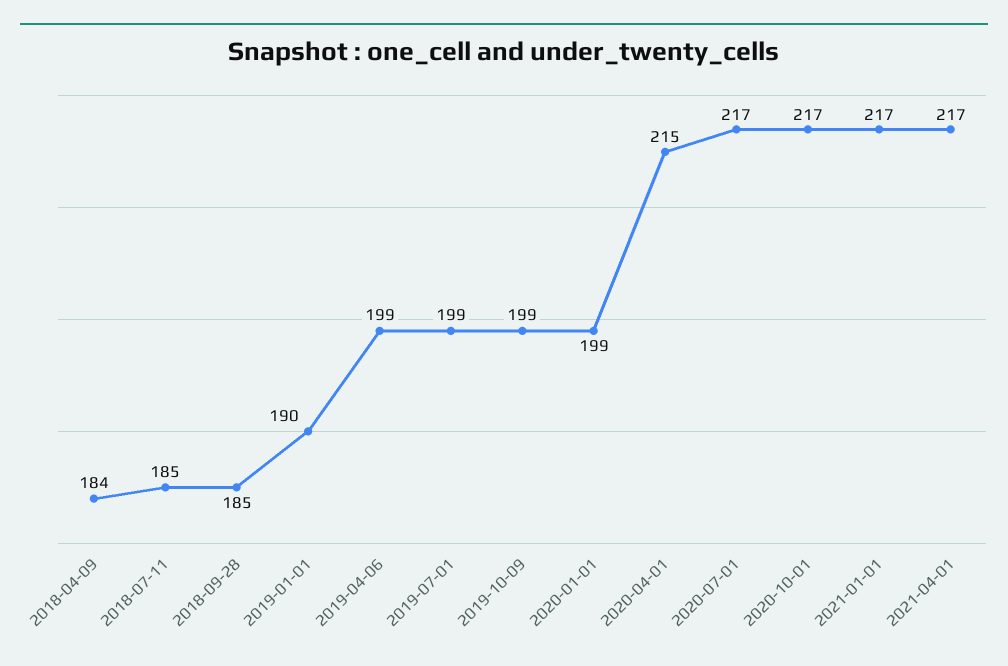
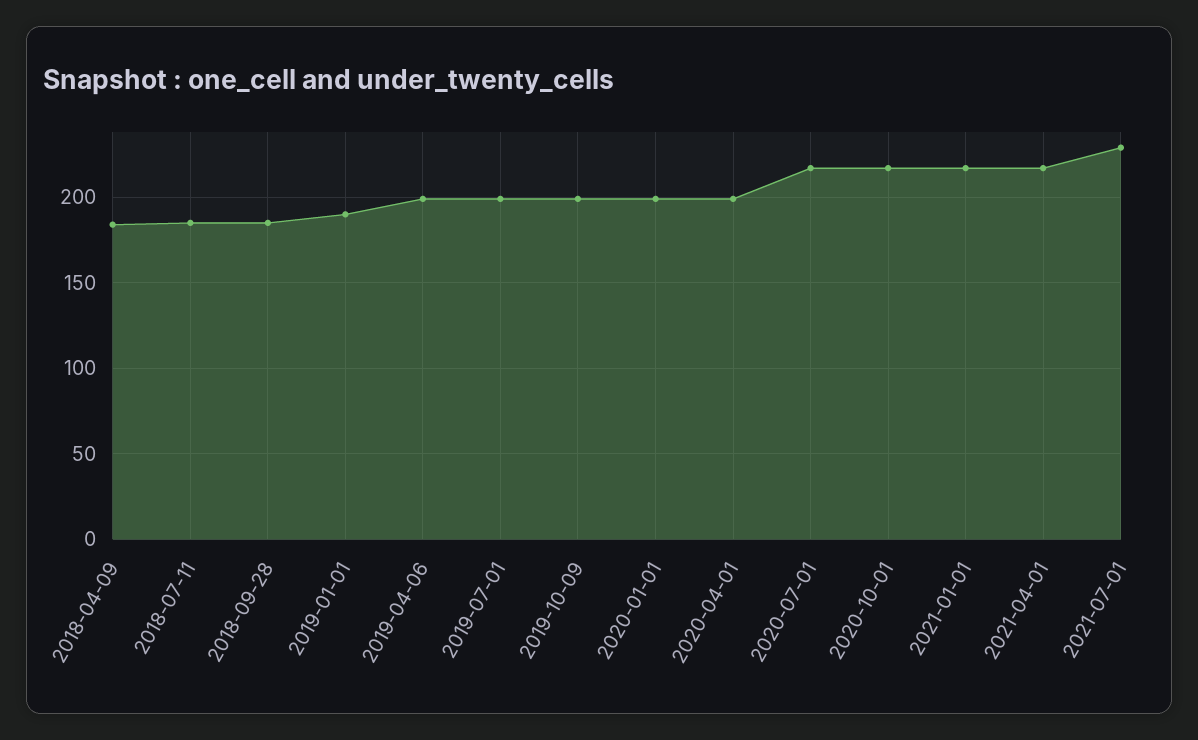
2020-04-01: 215 -> 200
2021-07-01: none -> 230

